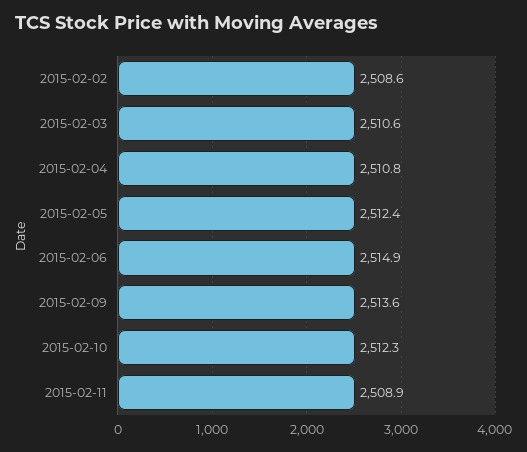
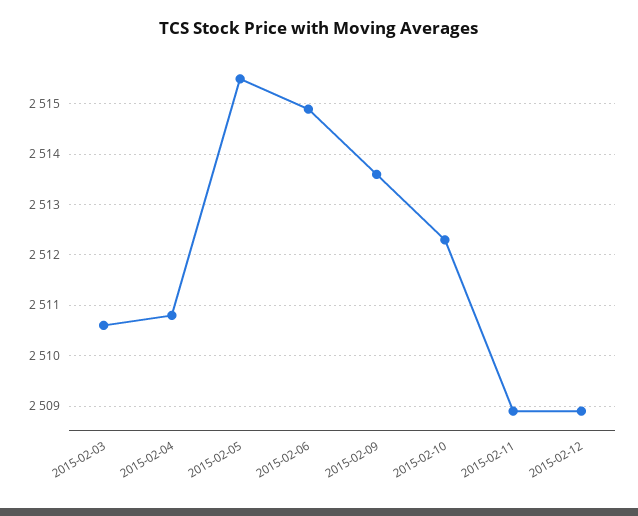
2015-02-02: 2508.6 -> none
2015-02-05: 2512.4 -> 2515.5
2015-02-12: none -> 2509

